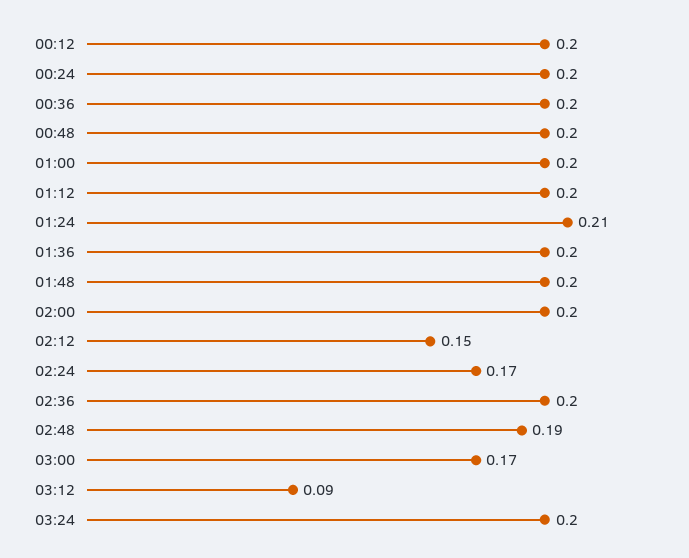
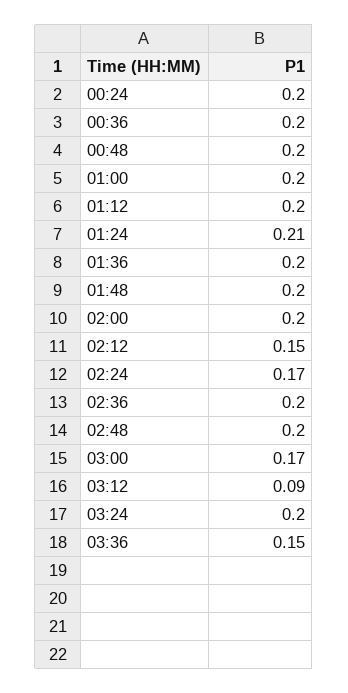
00:12: 0.2 -> none
02:48: 0.19 -> 0.2
03:36: none -> 0.15

